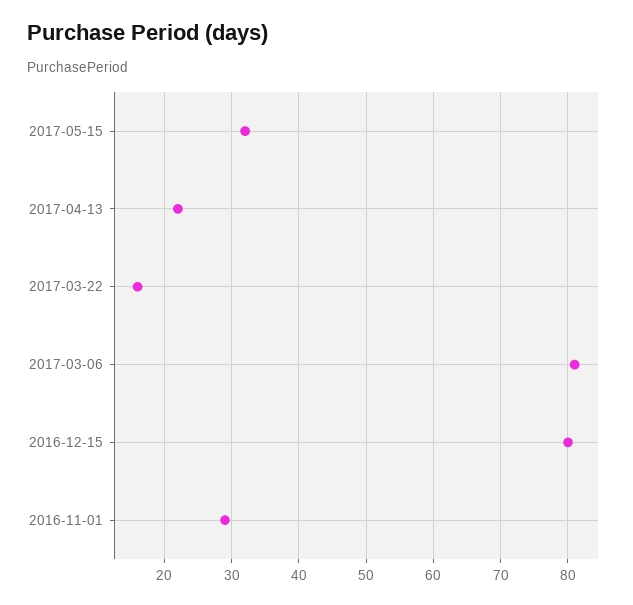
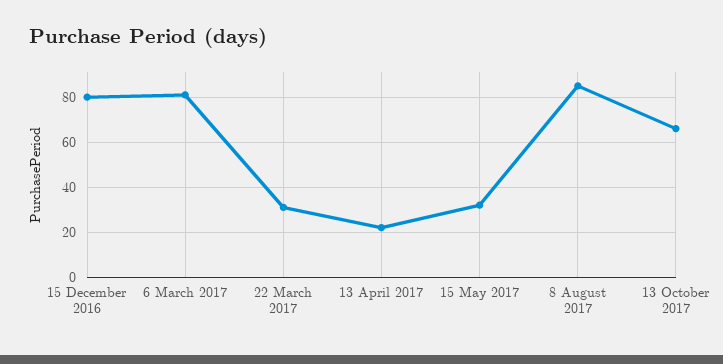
2017-03-22: 16 -> 30
2016-11-01: 29 -> none
8 August 2017: none -> 85
13 October 2017: none -> 65

